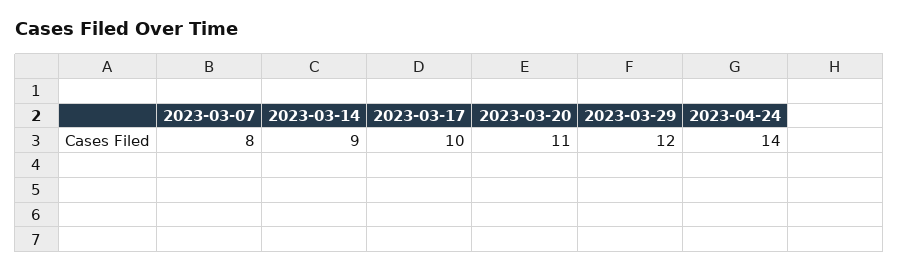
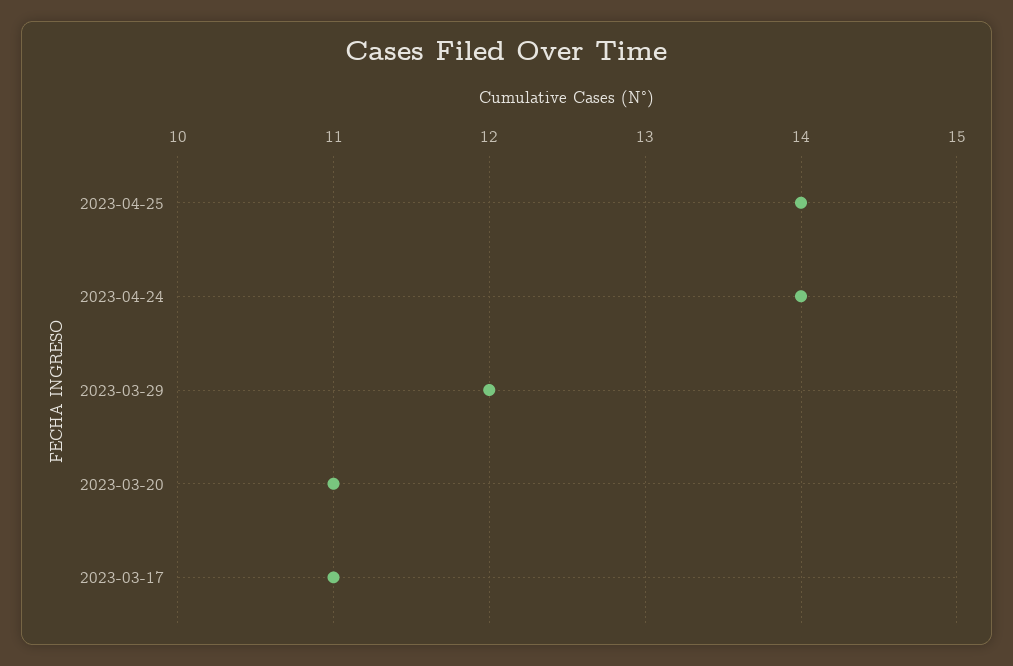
2023-03-07: 8 -> none
2023-03-14: 9 -> none
2023-03-17: 10 -> 11
2023-04-25: none -> 14

